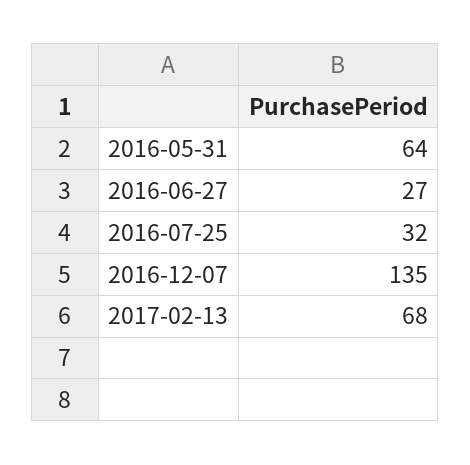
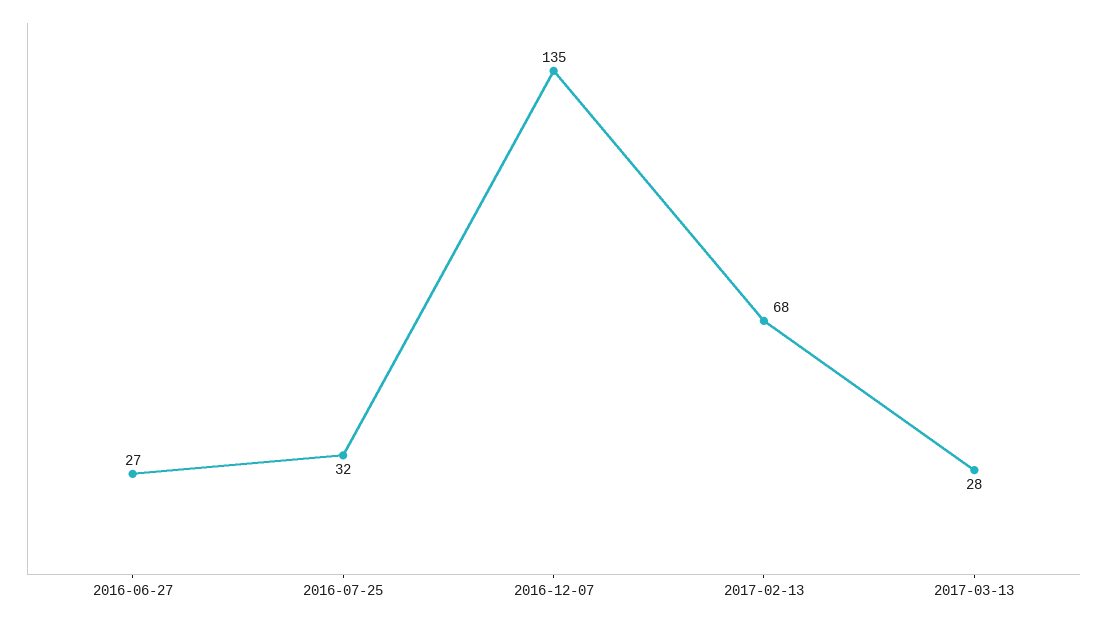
2016-05-31: 64 -> none
2017-03-13: none -> 28

